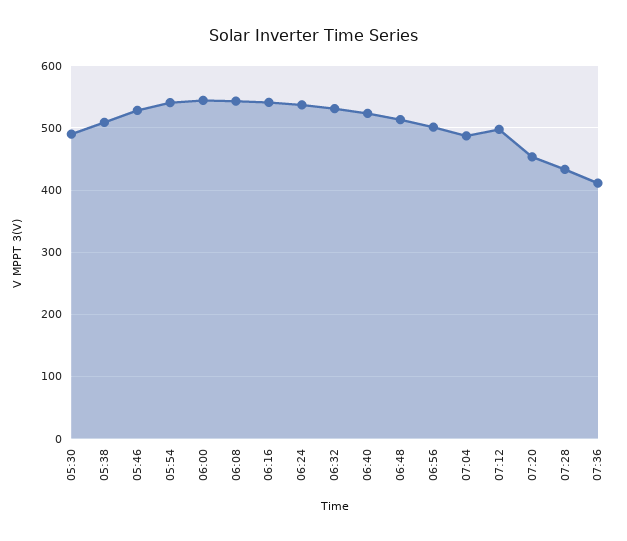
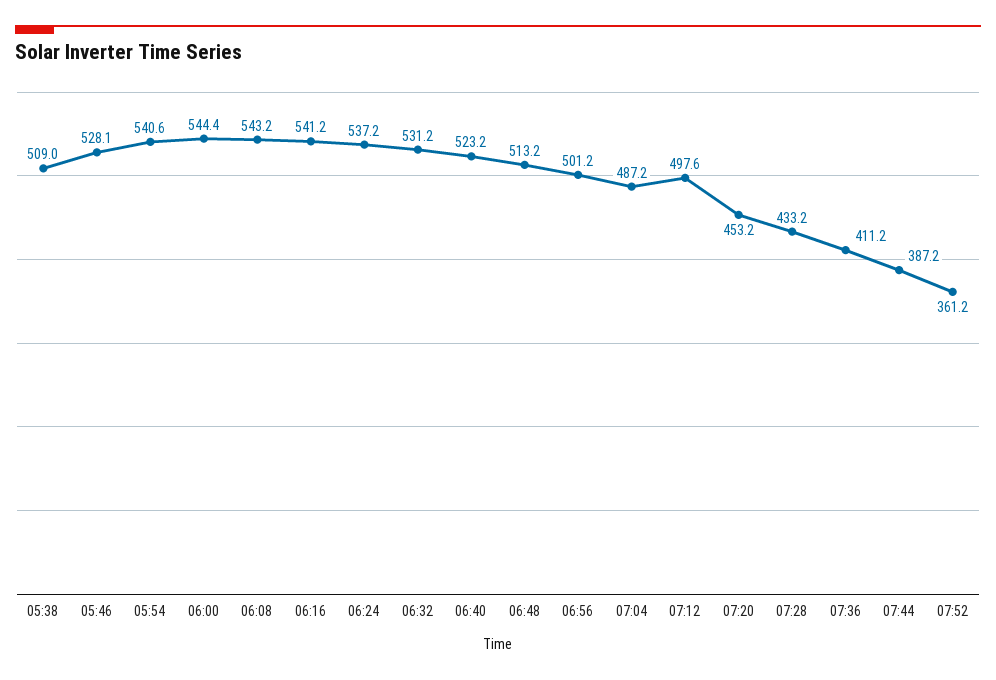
05:30: 490 -> none
07:44: none -> 387.2
07:52: none -> 361.2

